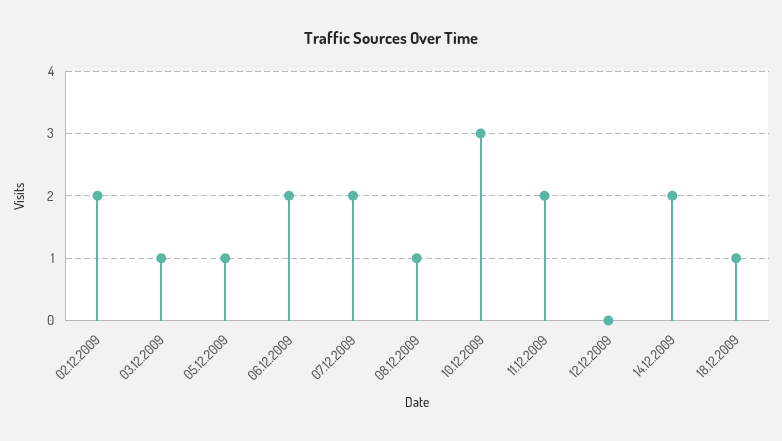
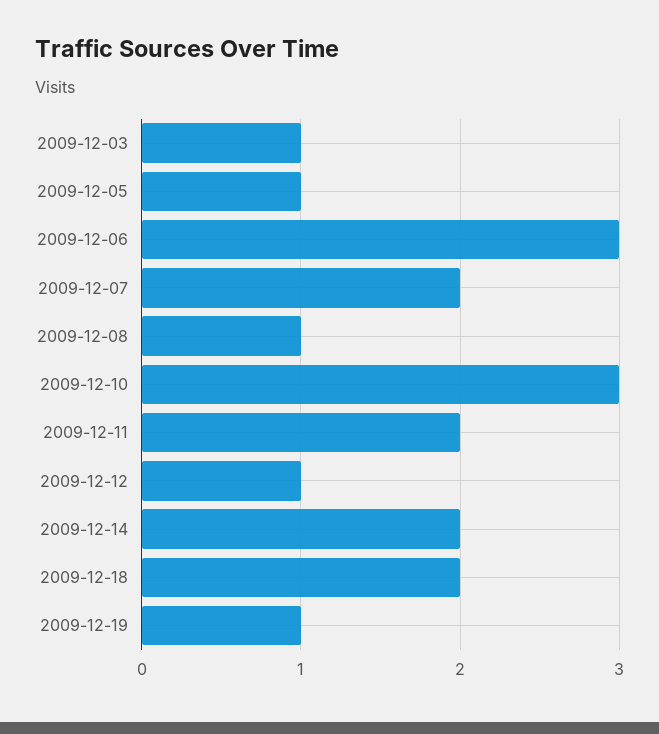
02.12.2009: 2 -> none
06.12.2009: 2 -> 3
12.12.2009: 0 -> 1
18.12.2009: 1 -> 2
2009-12-19: none -> 1

